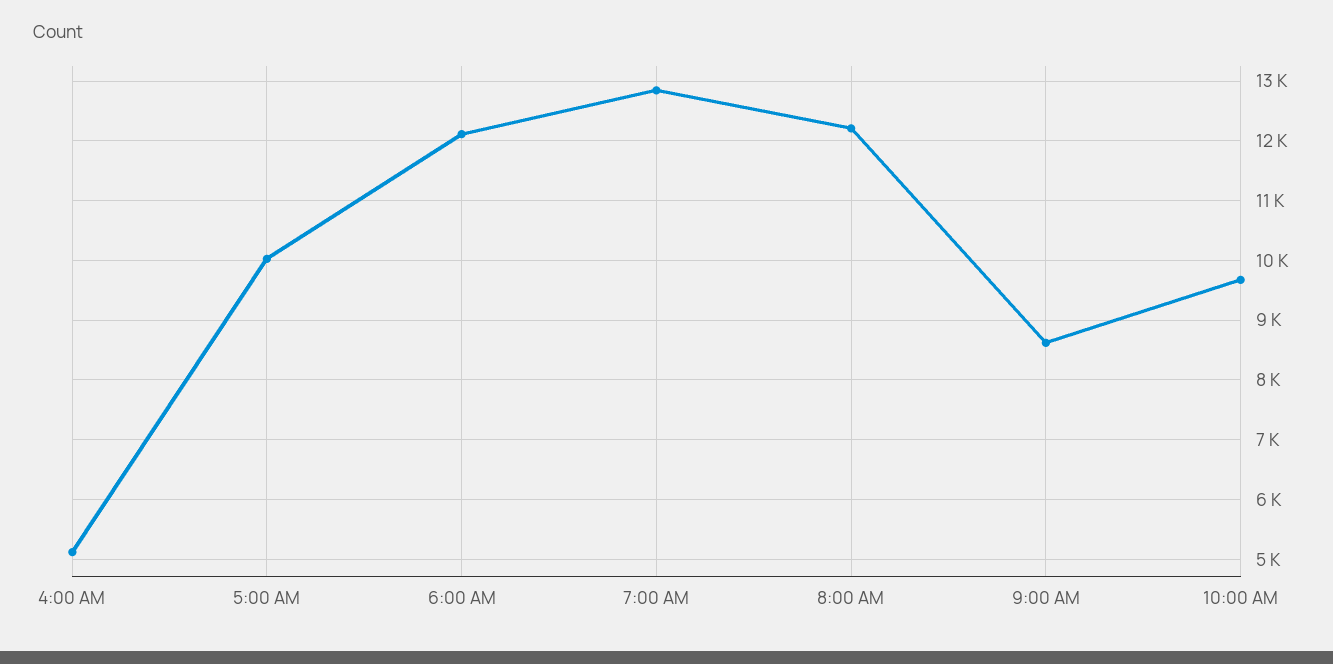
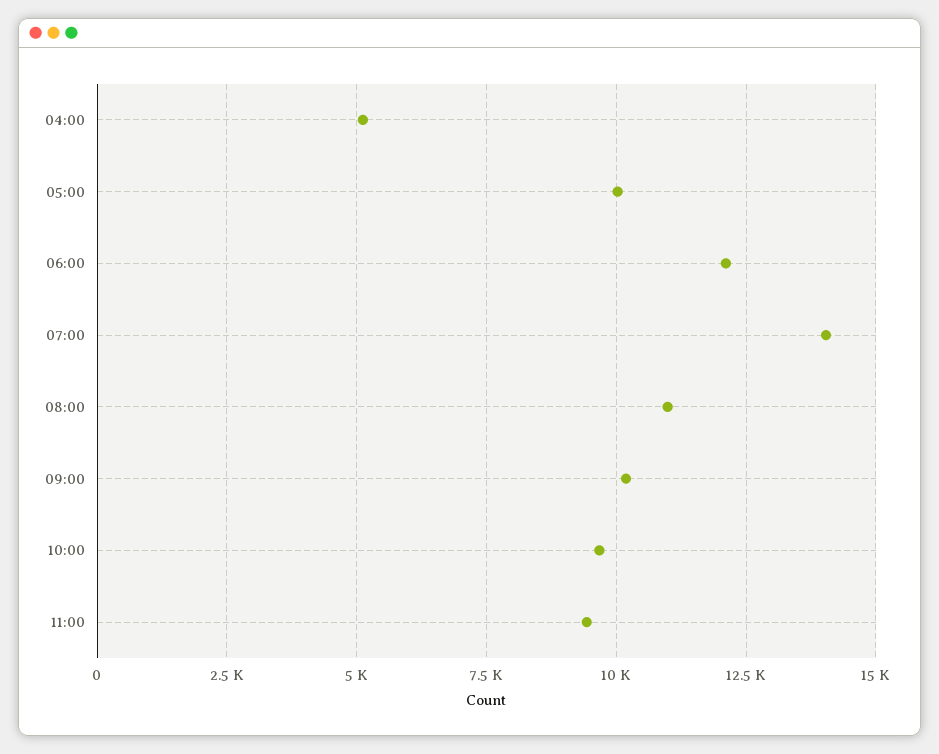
7:00 AM: 12800 -> 14000
8:00 AM: 12200 -> 11000
9:00 AM: 8600 -> 10250
11:00: none -> 9500

